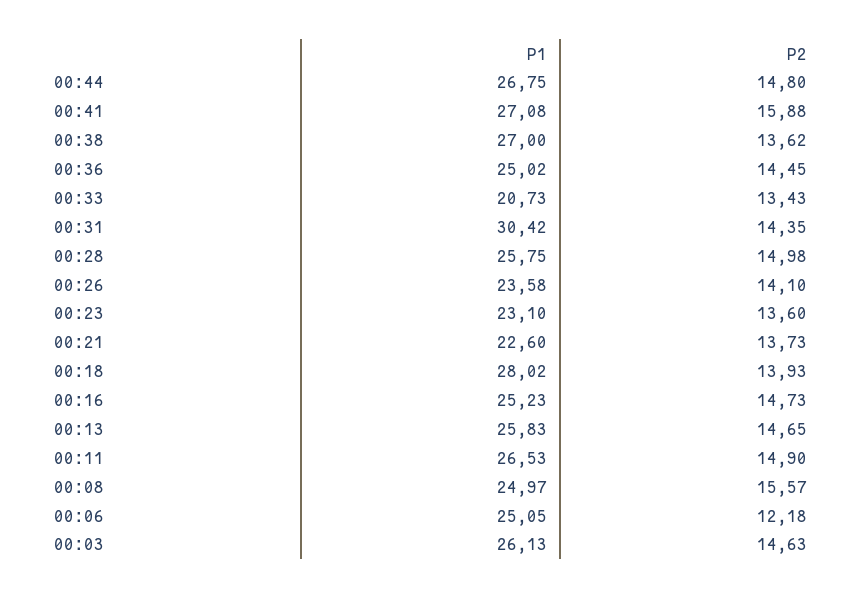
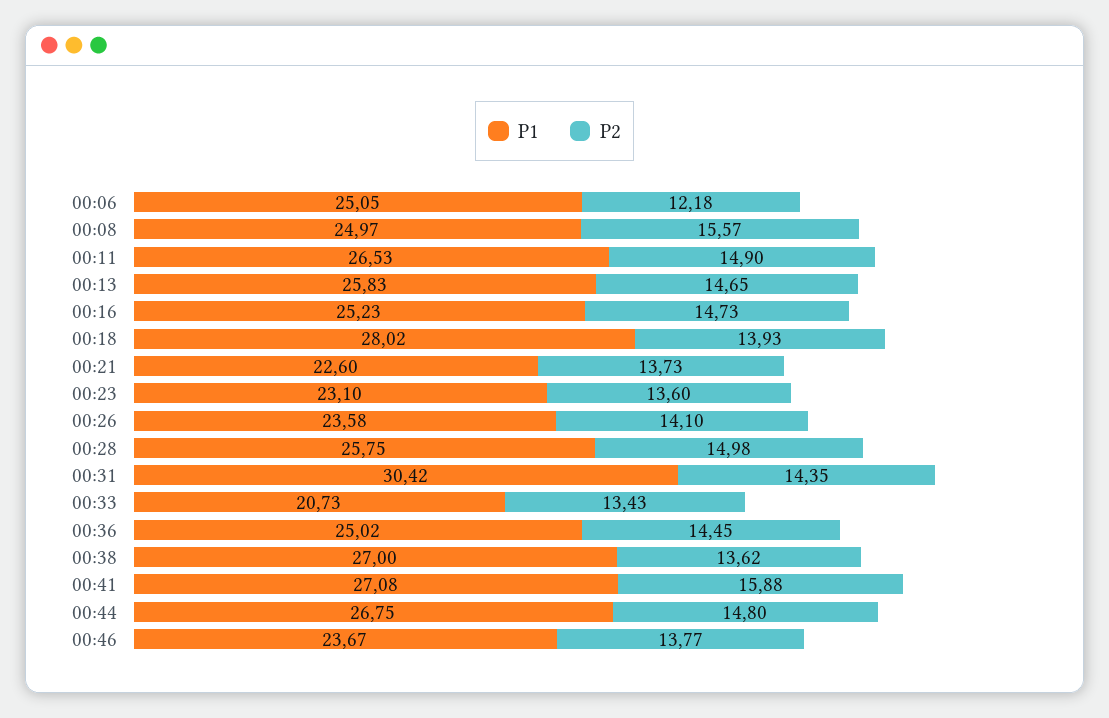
P1, 00:03: 26.13 -> none
P2, 00:03: 14.63 -> none
P1, 00:46: none -> 23.67
P2, 00:46: none -> 13.77

